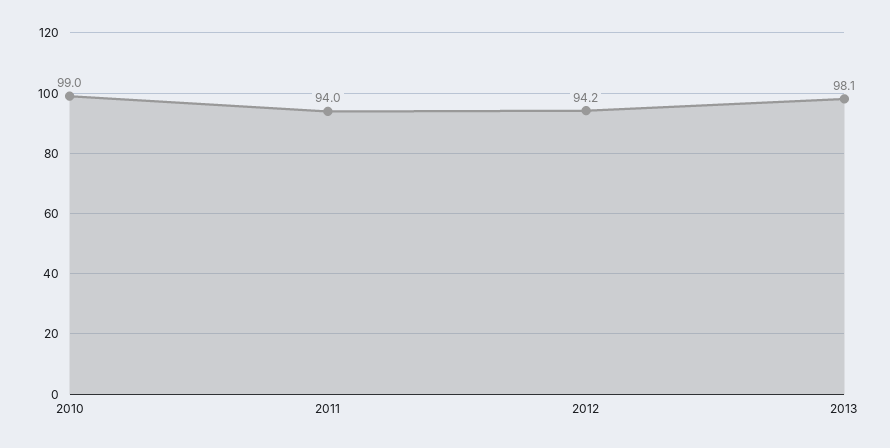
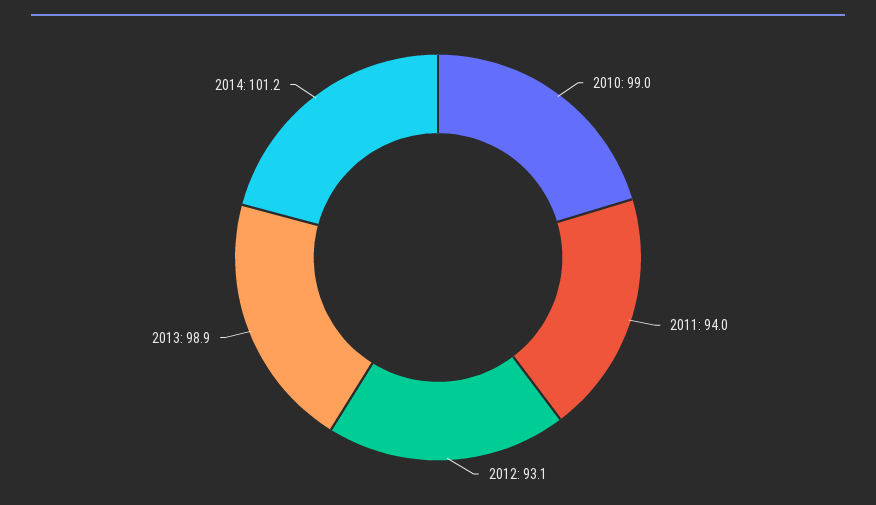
2012: 94.2 -> 93.1
2013: 98.1 -> 98.9
2014: none -> 101.2

